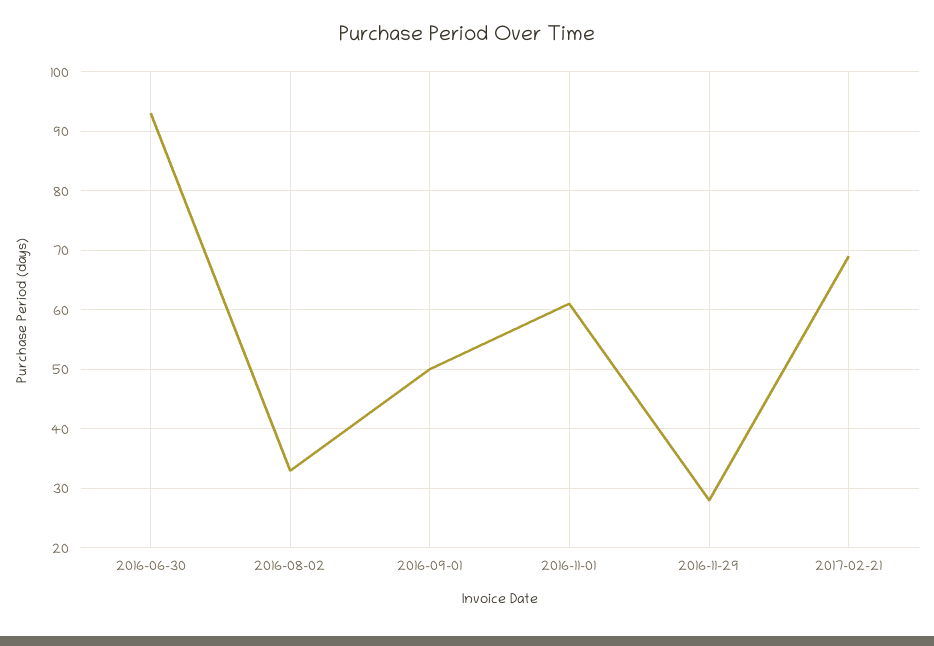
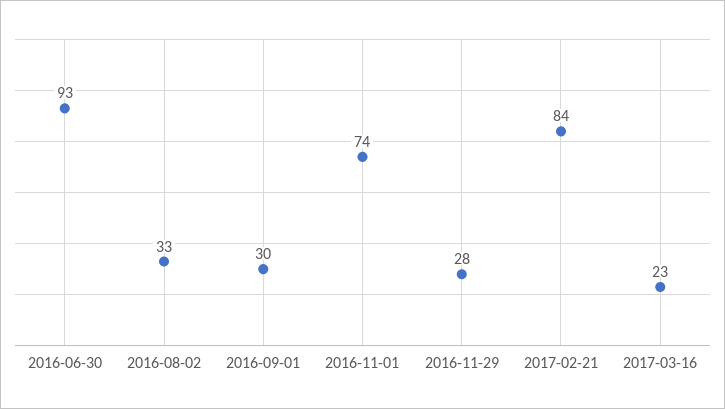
2016-09-01: 50 -> 30
2016-11-01: 60 -> 74
2017-02-21: 70 -> 84
2017-03-16: none -> 23

